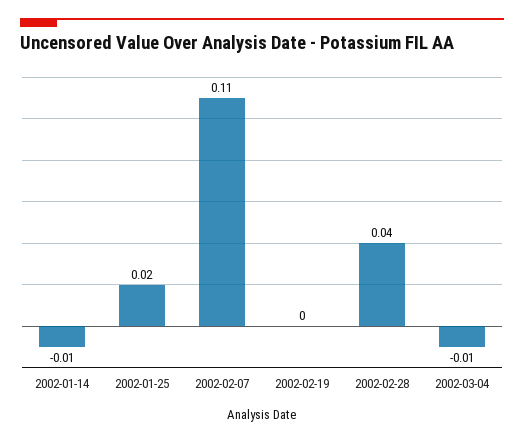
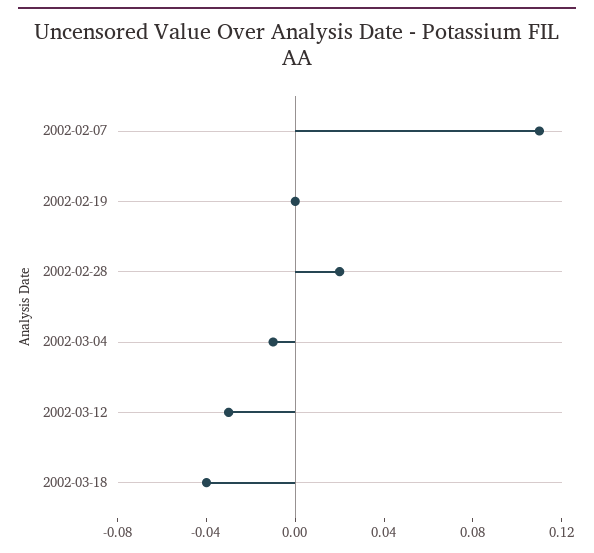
2002-01-14: -0.01 -> none
2002-01-25: 0.02 -> none
2002-02-28: 0.04 -> 0.02
2002-03-12: none -> -0.03
2002-03-18: none -> -0.04

